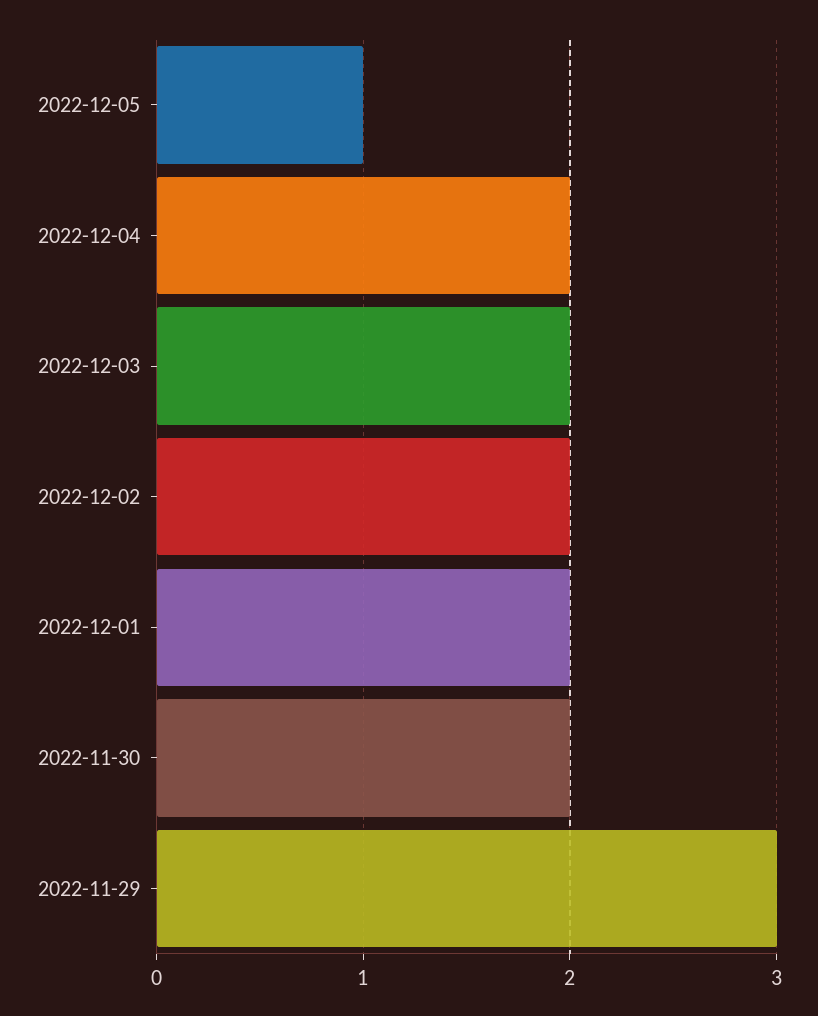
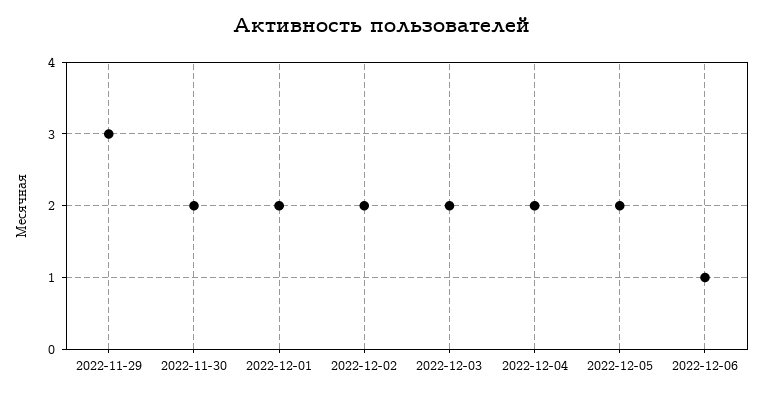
2022-12-05: 1 -> 2
2022-12-06: none -> 1

